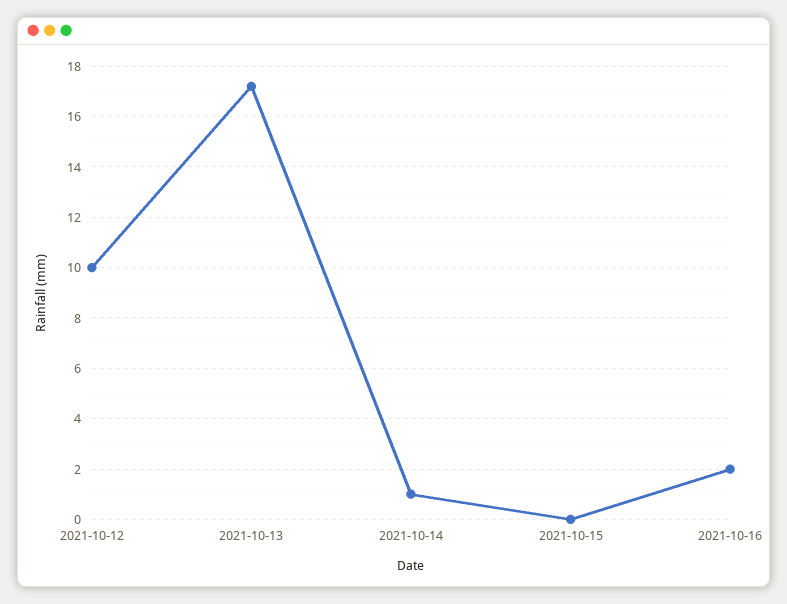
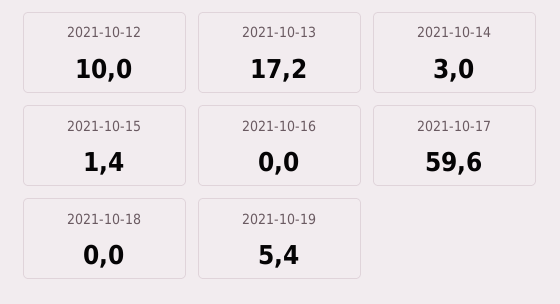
2021-10-14: 1 -> 3
2021-10-15: 0 -> 1.4
2021-10-16: 2 -> 0
2021-10-17: none -> 59.6
2021-10-18: none -> 0
2021-10-19: none -> 5.4

